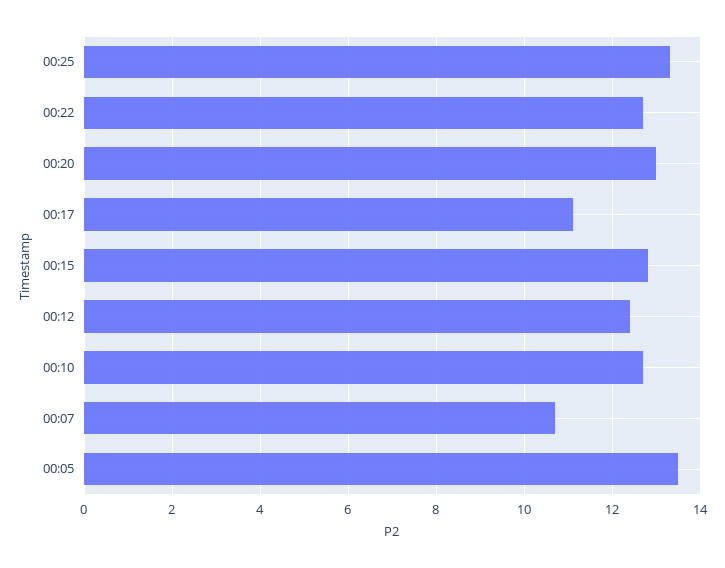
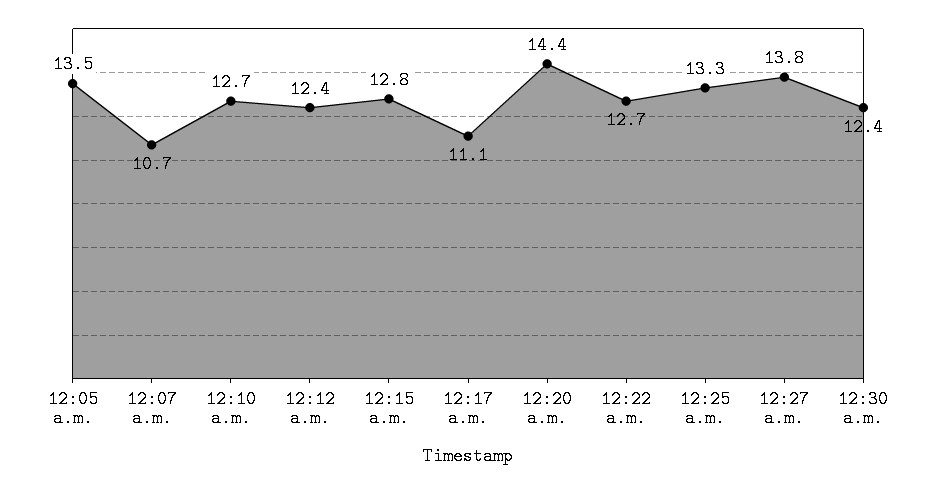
00:20: 13 -> 14.4
12:27 a.m.: none -> 13.8
12:30 a.m.: none -> 12.4

